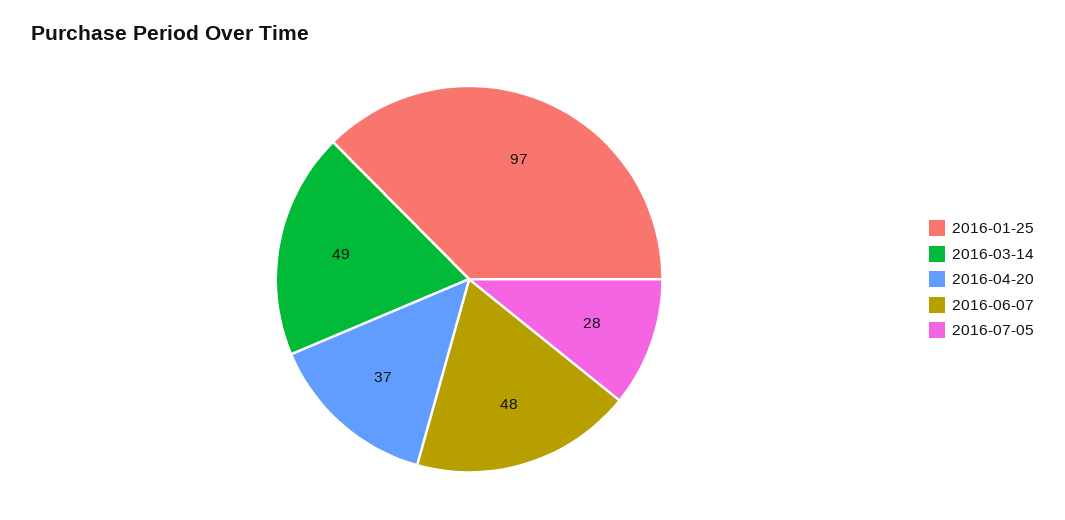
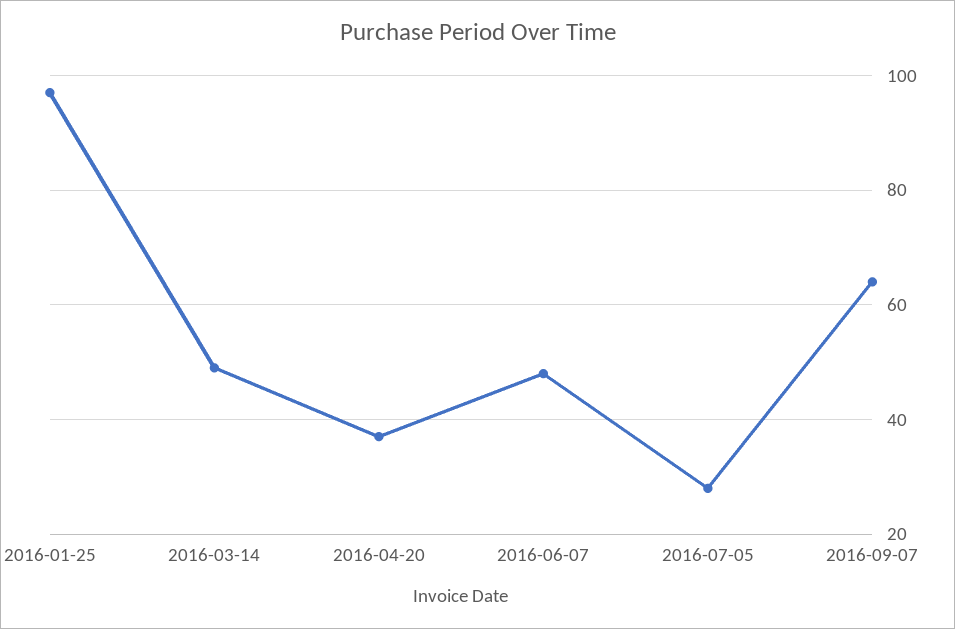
2016-09-07: none -> 65

